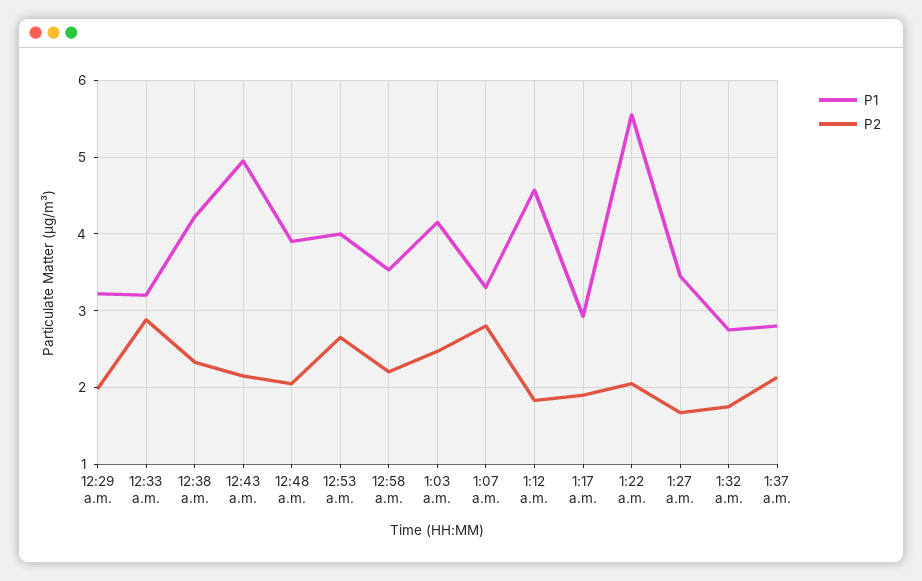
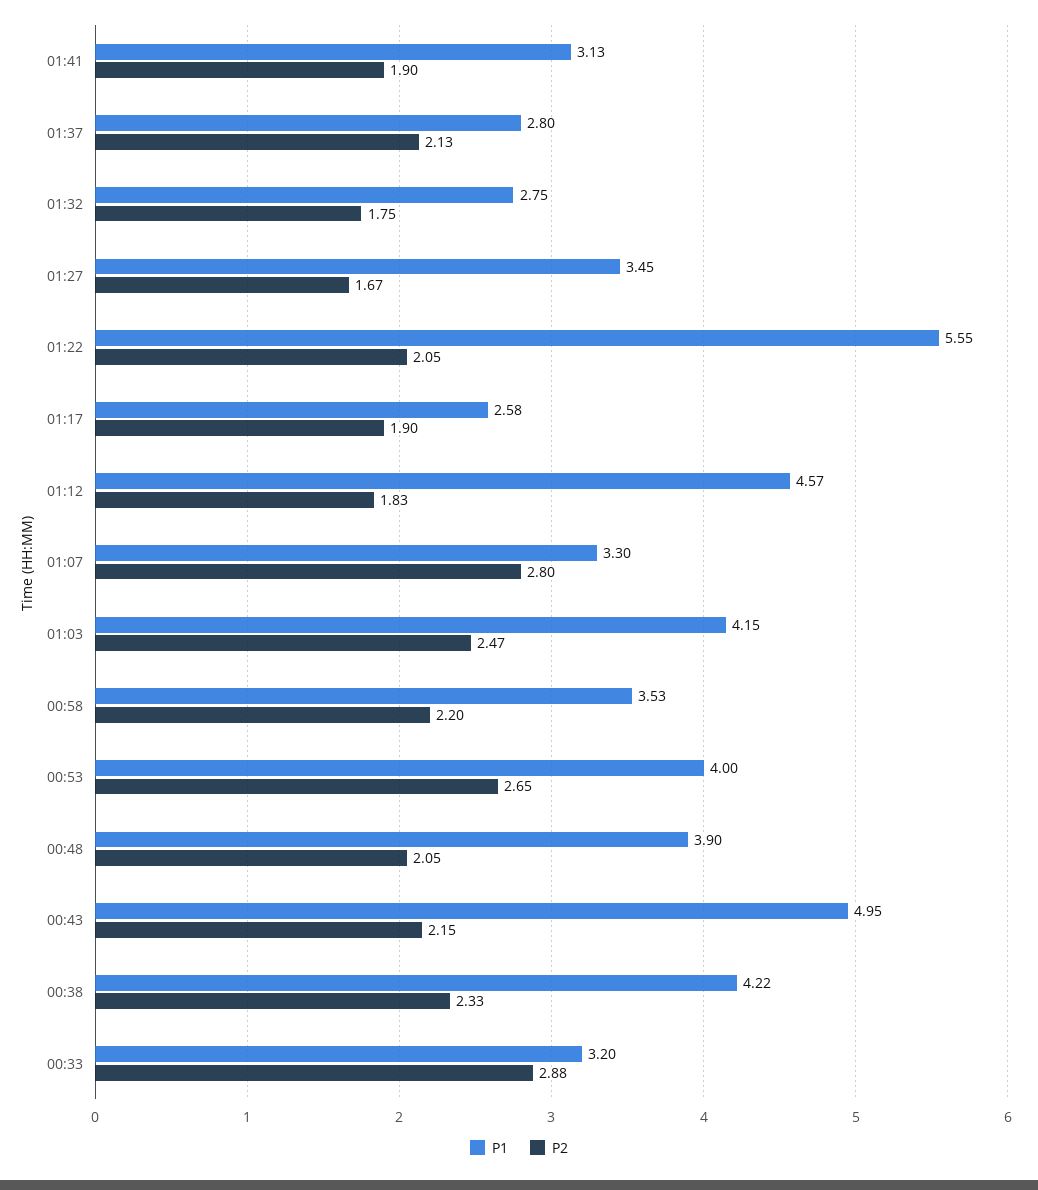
P1, 12:29 a.m.: 3.2 -> none
P2, 12:29 a.m.: 2 -> none
P1, 1:17 a.m.: 2.9 -> 2.58
P1, 01:41: none -> 3.13
P2, 01:41: none -> 1.9

